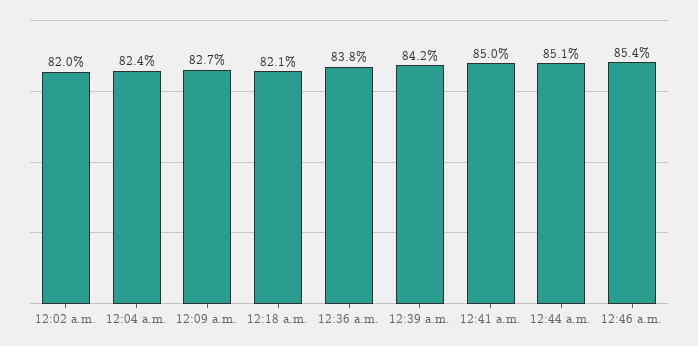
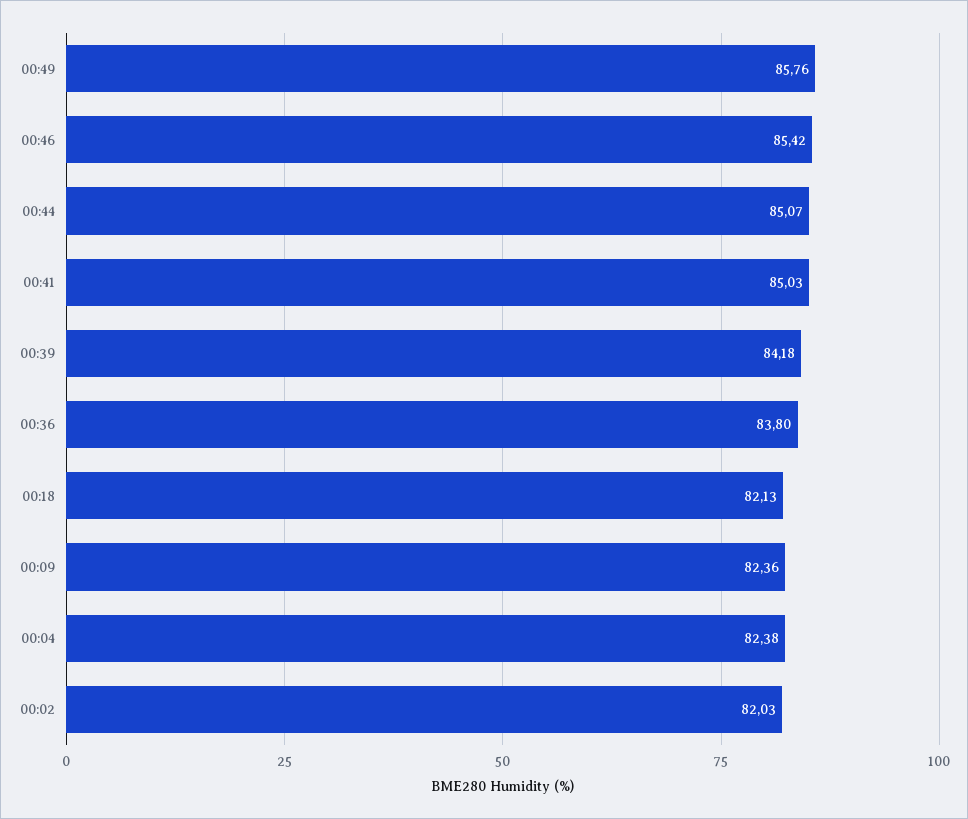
12:09 a.m.: 82.7 -> 82.36
00:49: none -> 85.76

